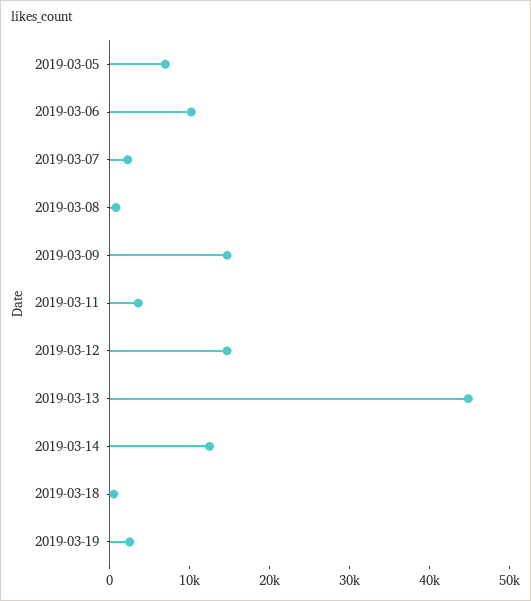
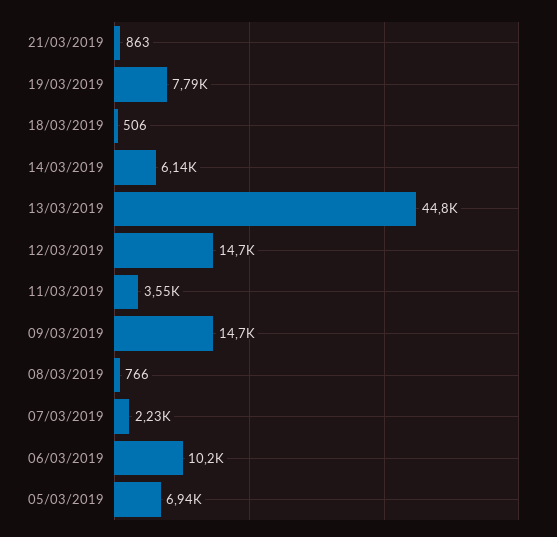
2019-03-14: 12000 -> 6140
2019-03-19: 2000 -> 7790
21/03/2019: none -> 863

